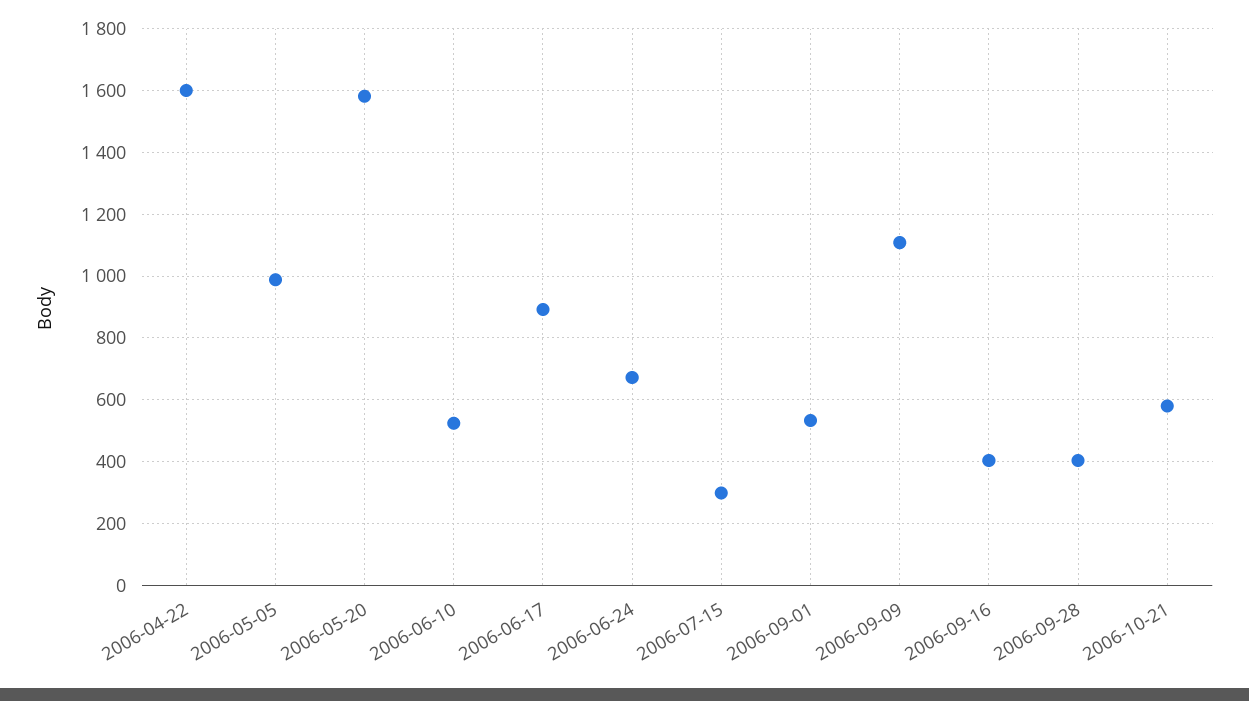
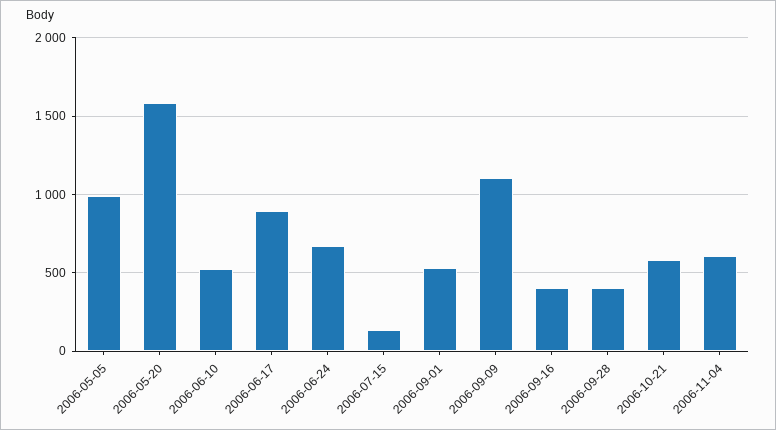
2006-04-22: 1600 -> none
2006-07-15: 300 -> 150
2006-11-04: none -> 600

